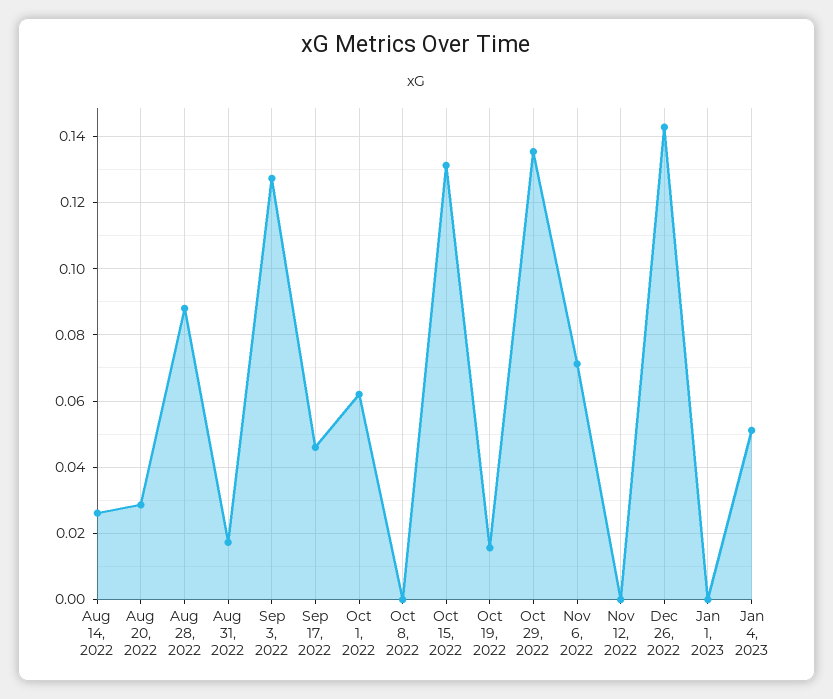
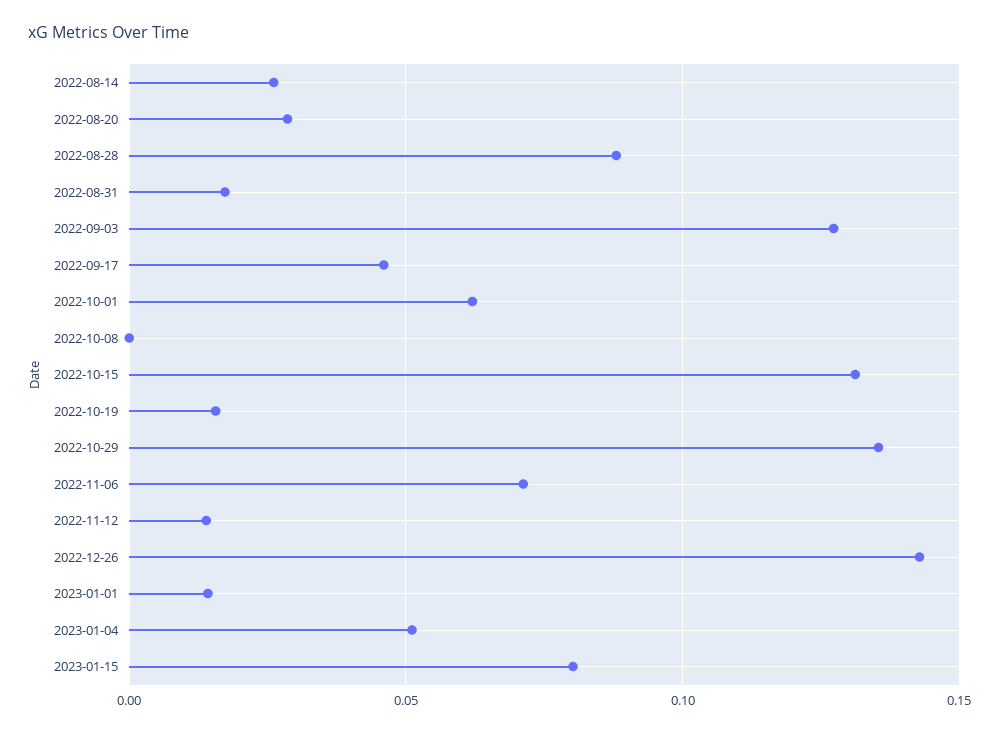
Nov 12, 2022: 0 -> 0.015
Jan 1, 2023: 0 -> 0.015
2023-01-15: none -> 0.08

